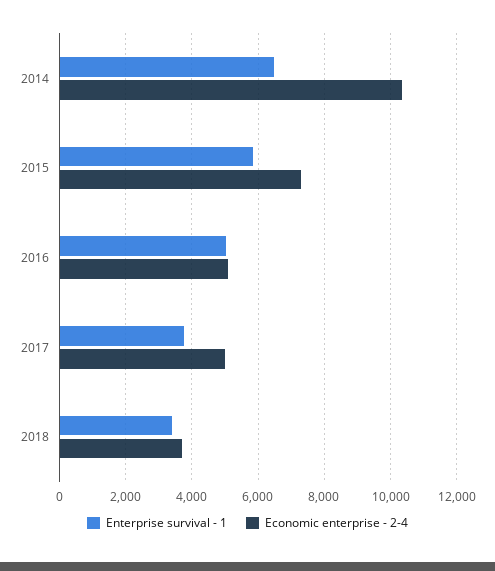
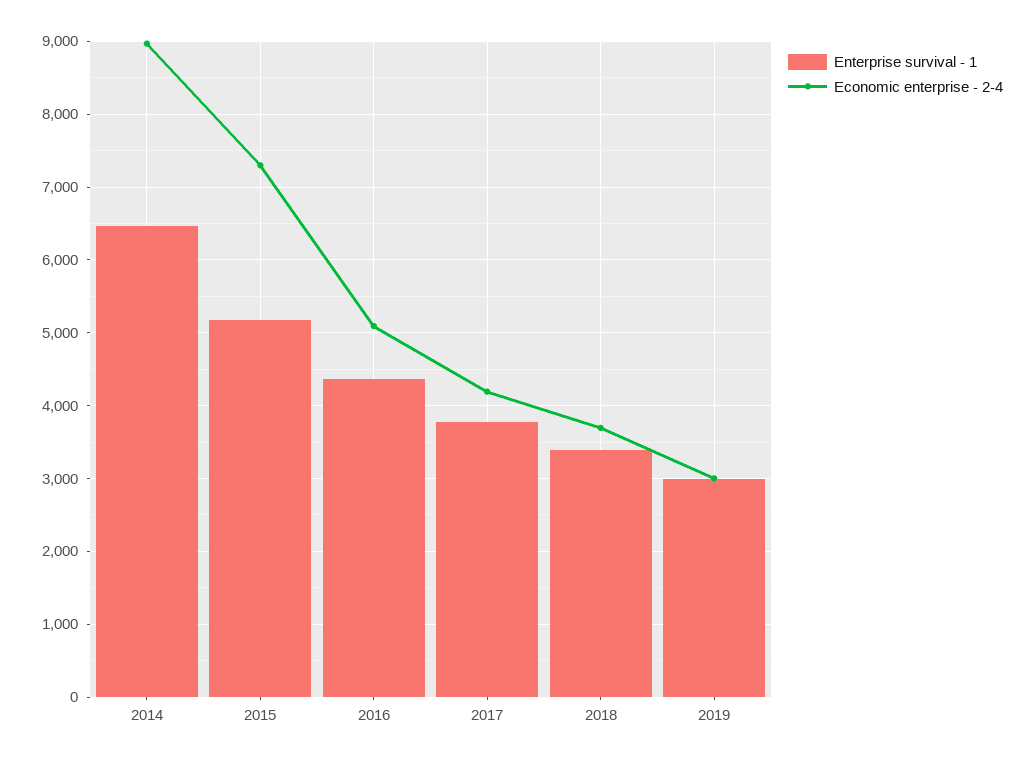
Economic enterprise - 2-4, 2014: 10400 -> 9000
Enterprise survival - 1, 2015: 5800 -> 5200
Enterprise survival - 1, 2016: 5000 -> 4400
Economic enterprise - 2-4, 2017: 5000 -> 4200
Enterprise survival - 1, 2019: none -> 3000
Economic enterprise - 2-4, 2019: none -> 3000

